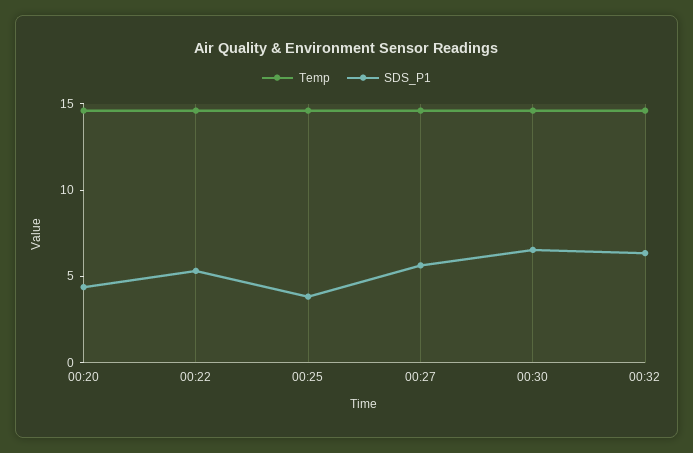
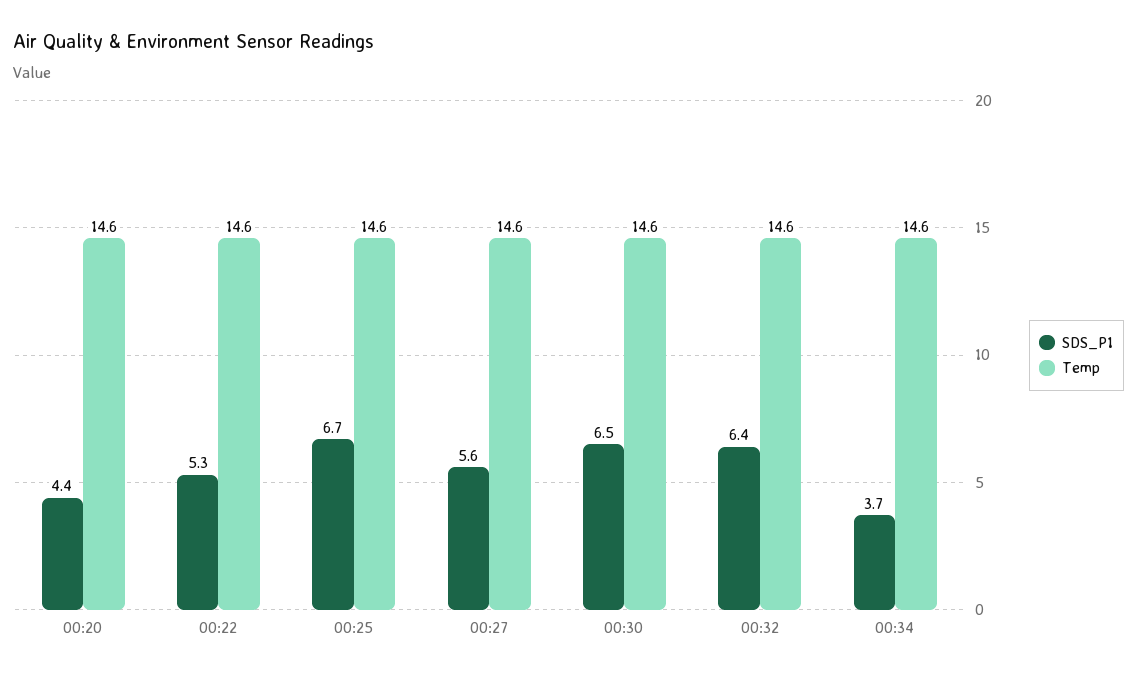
SDS_P1, 00:25: 4 -> 6.7
SDS_P1, 00:34: none -> 3.7
Temp, 00:34: none -> 14.6

